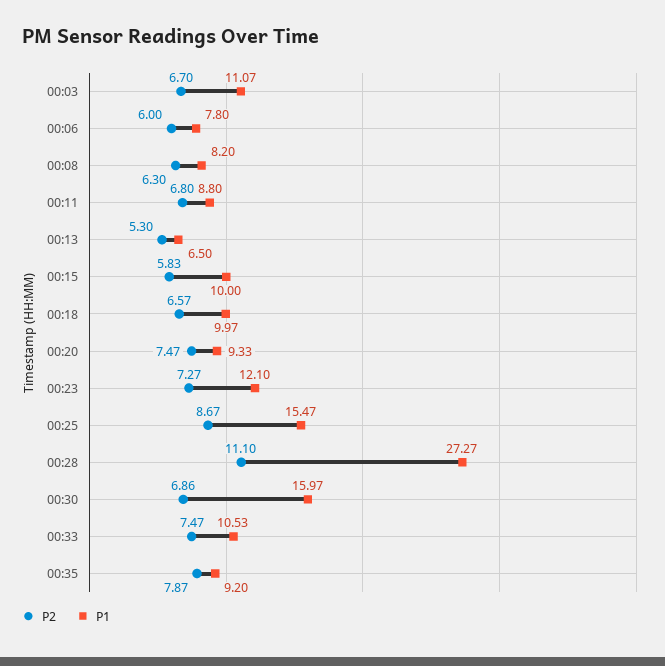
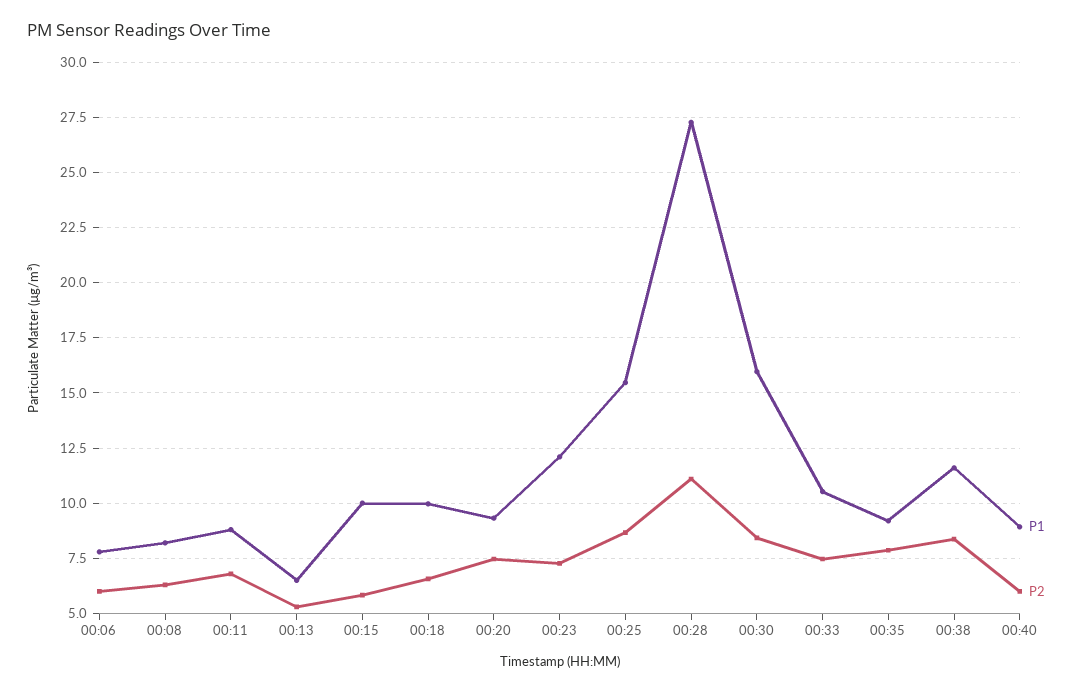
P2, 00:03: 6.7 -> none
P1, 00:03: 11.07 -> none
P2, 00:30: 6.86 -> 8.5
P1, 00:38: none -> 11.5
P2, 00:38: none -> 8.5
P1, 00:40: none -> 9
P2, 00:40: none -> 6

